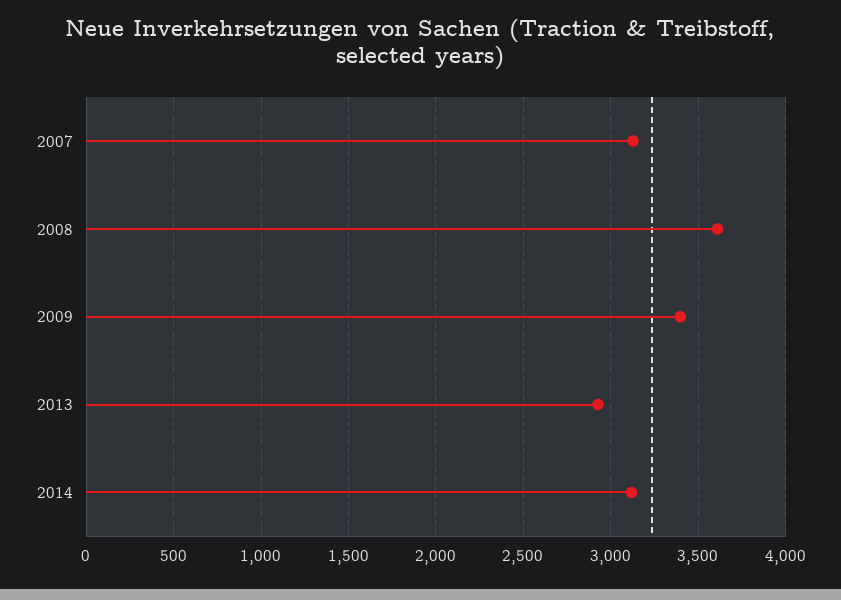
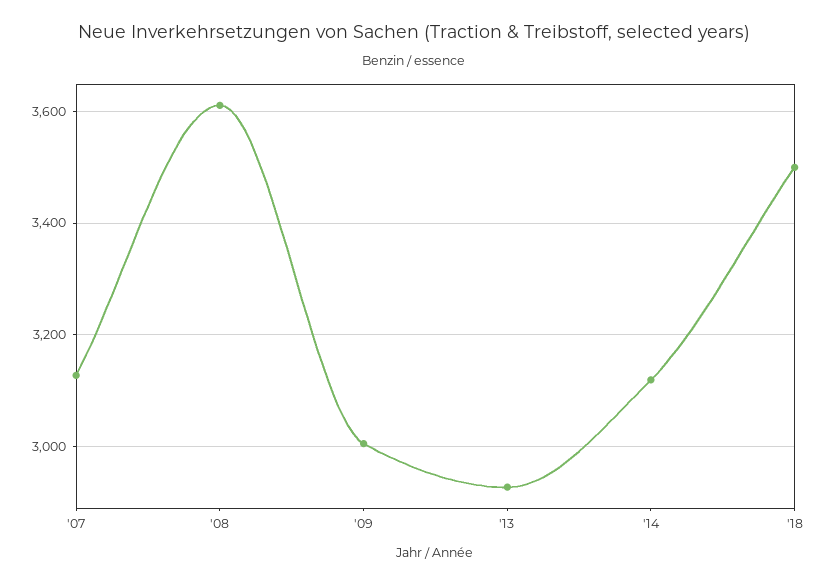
2009: 3400 -> 3000
'18: none -> 3500

